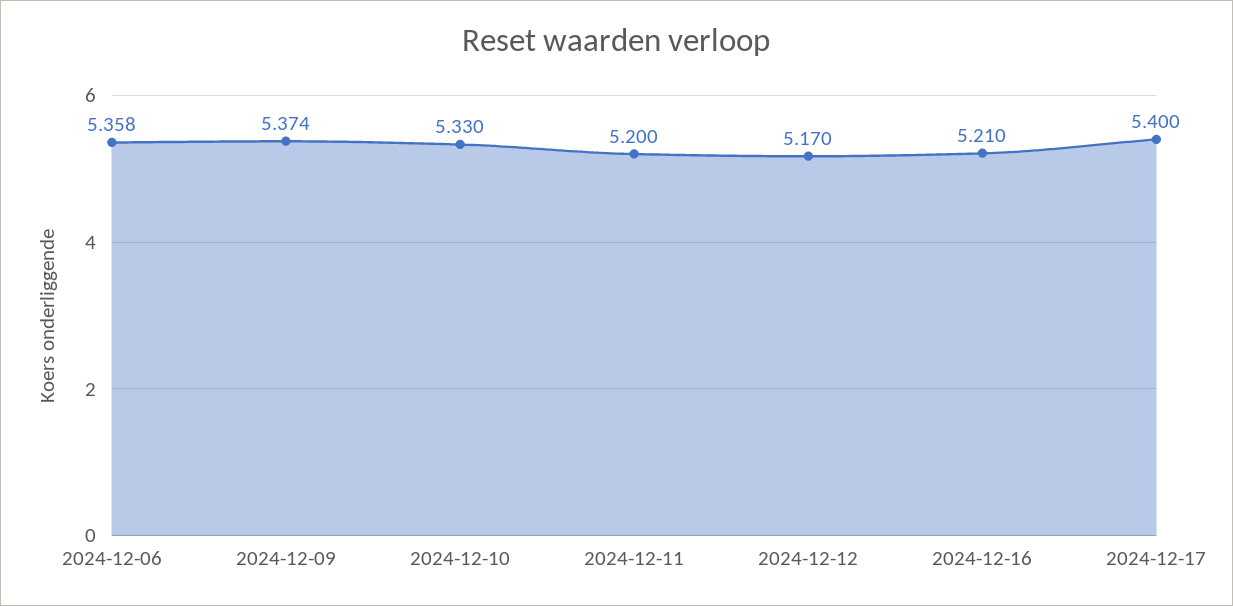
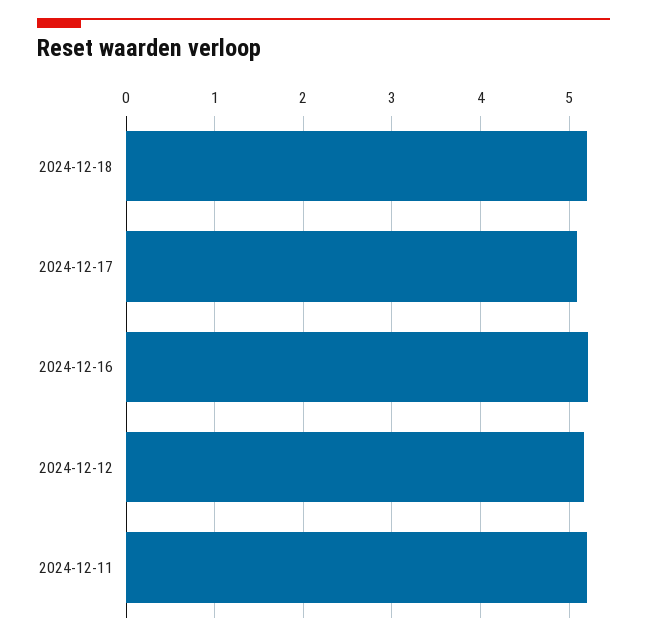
2024-12-06: 5.358 -> none
2024-12-09: 5.374 -> none
2024-12-10: 5.33 -> none
2024-12-17: 5.4 -> 5.1
2024-12-18: none -> 5.2

